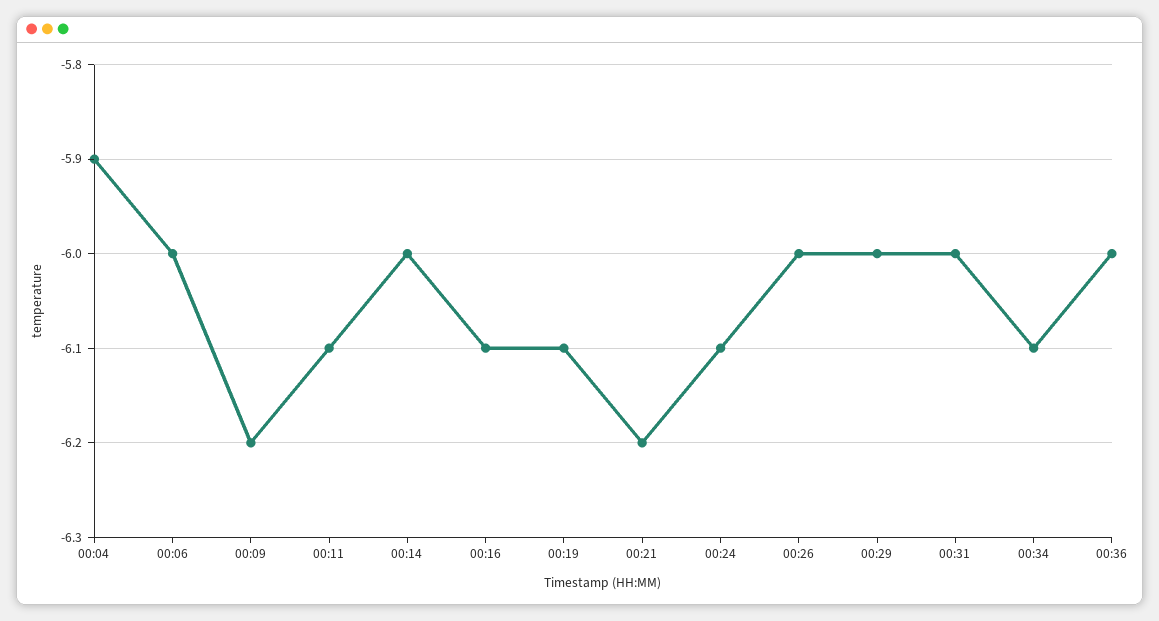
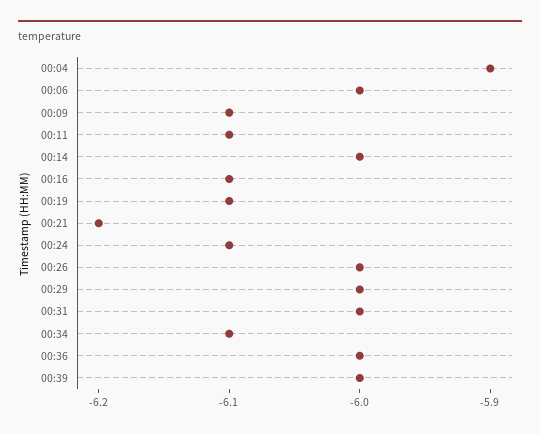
00:09: -6.2 -> -6.1
00:39: none -> -6

